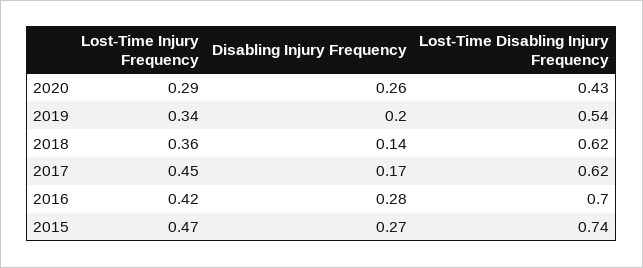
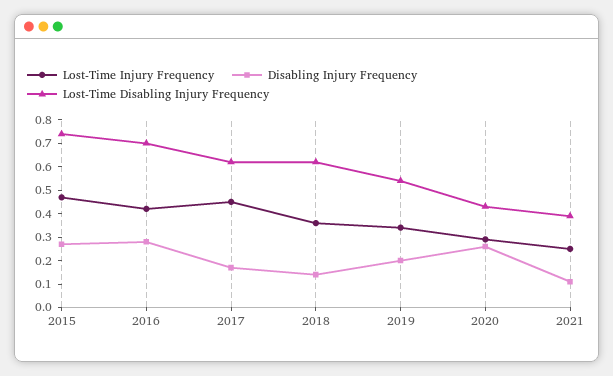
Lost-Time Injury Frequency, 2021: none -> 0.25
Disabling Injury Frequency, 2021: none -> 0.1
Lost-Time Disabling Injury Frequency, 2021: none -> 0.4

